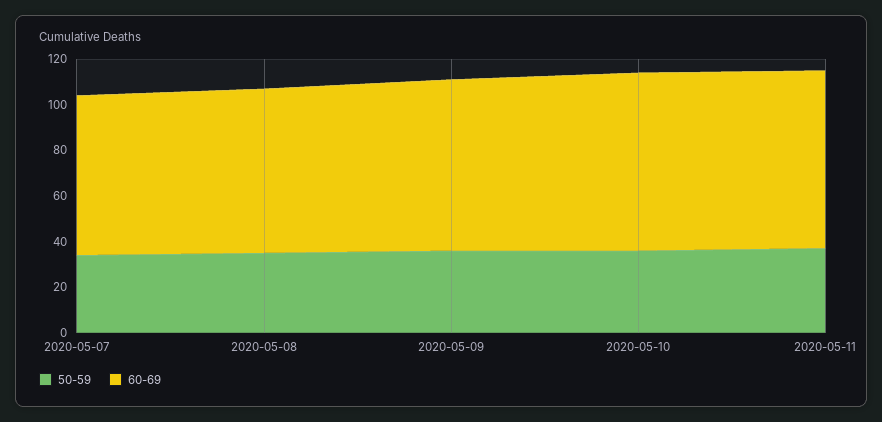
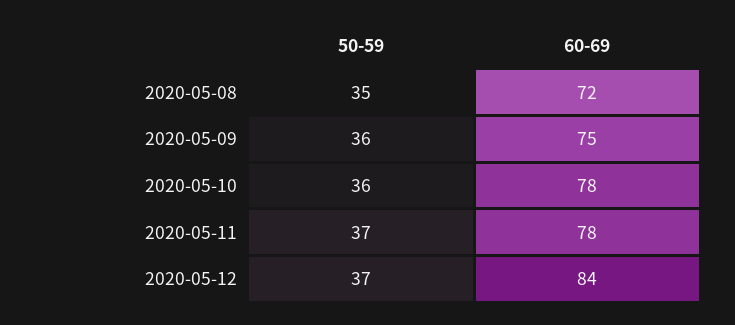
50-59, 2020-05-07: 35 -> none
60-69, 2020-05-07: 70 -> none
50-59, 2020-05-12: none -> 37
60-69, 2020-05-12: none -> 84

